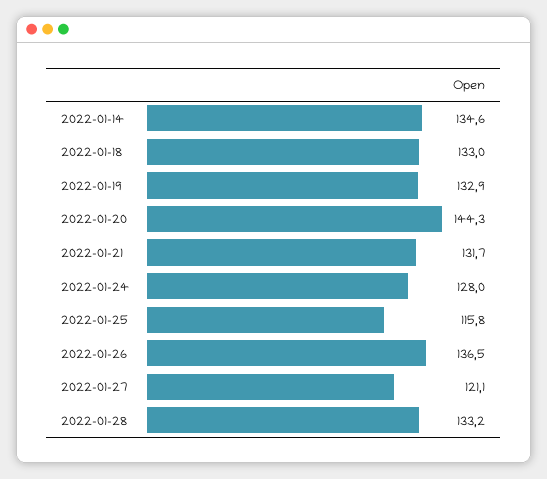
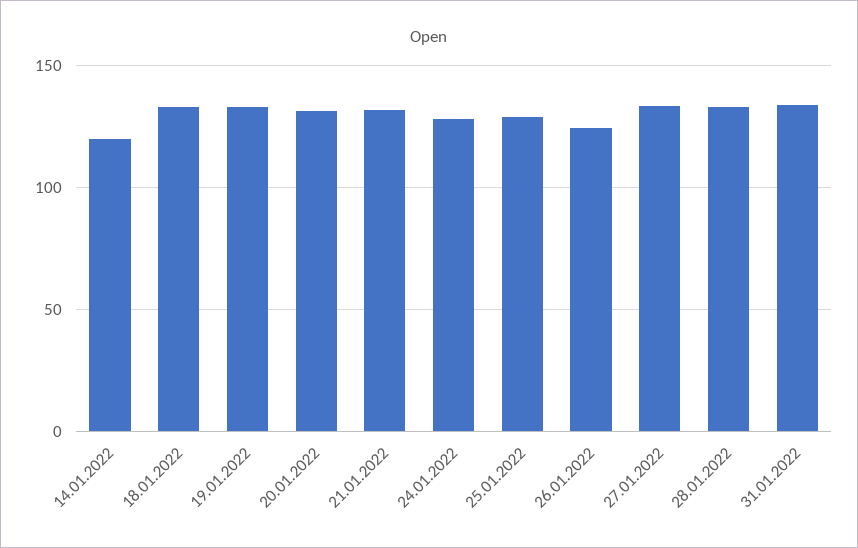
2022-01-14: 134.6 -> 120
2022-01-20: 144.3 -> 130
2022-01-25: 115.8 -> 130
2022-01-26: 136.5 -> 125
2022-01-27: 121.1 -> 135
31.01.2022: none -> 135

